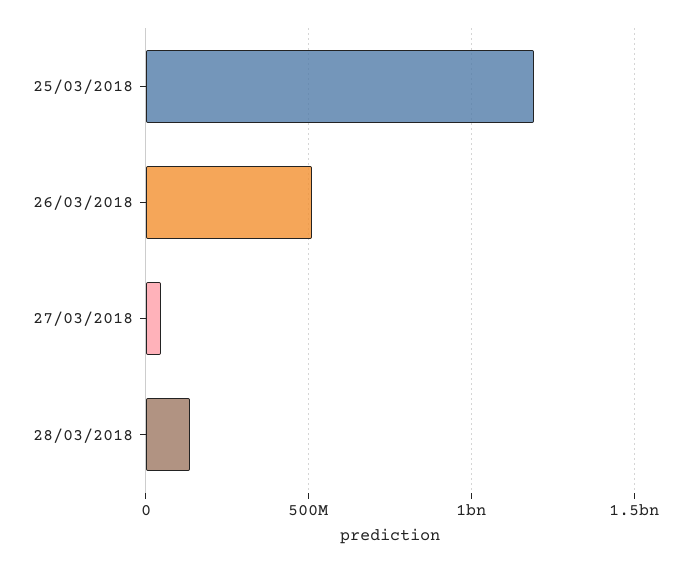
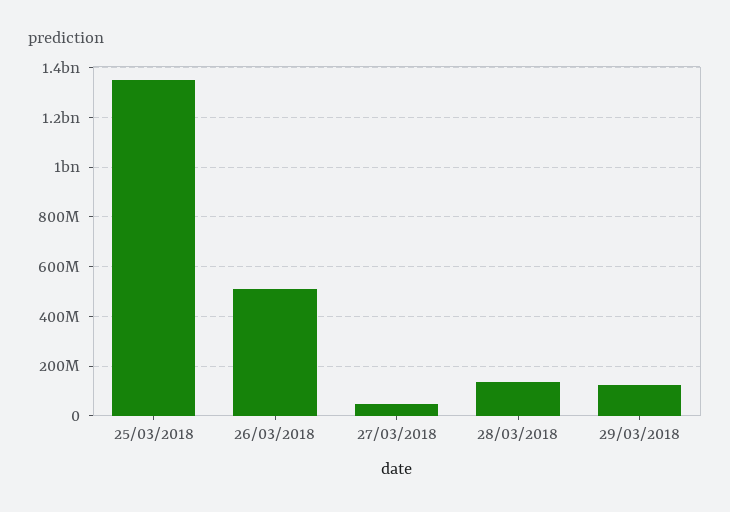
25/03/2018: 1200000000 -> 1350000000
29/03/2018: none -> 125000000

